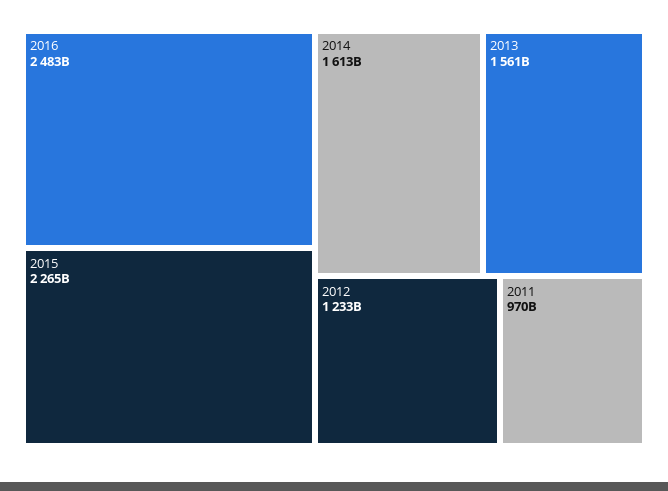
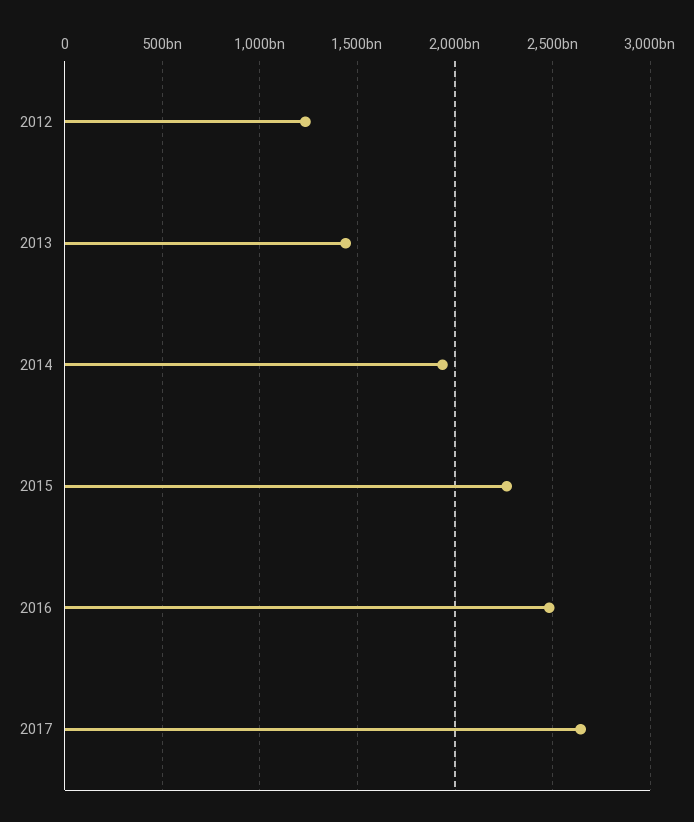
2014: 1613000000000 -> 1950000000000
2013: 1561000000000 -> 1450000000000
2011: 970000000000 -> none
2017: none -> 2650000000000

